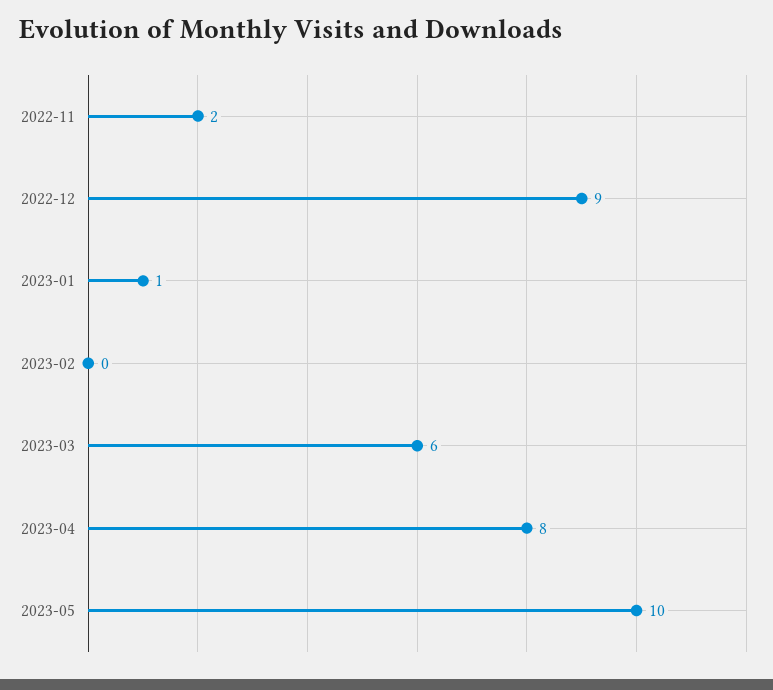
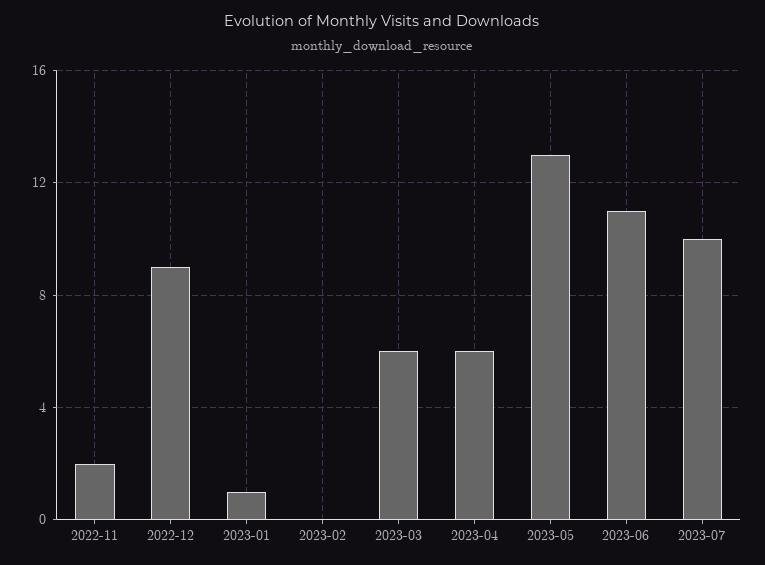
2023-04: 8 -> 6
2023-05: 10 -> 13
2023-06: none -> 11
2023-07: none -> 10

